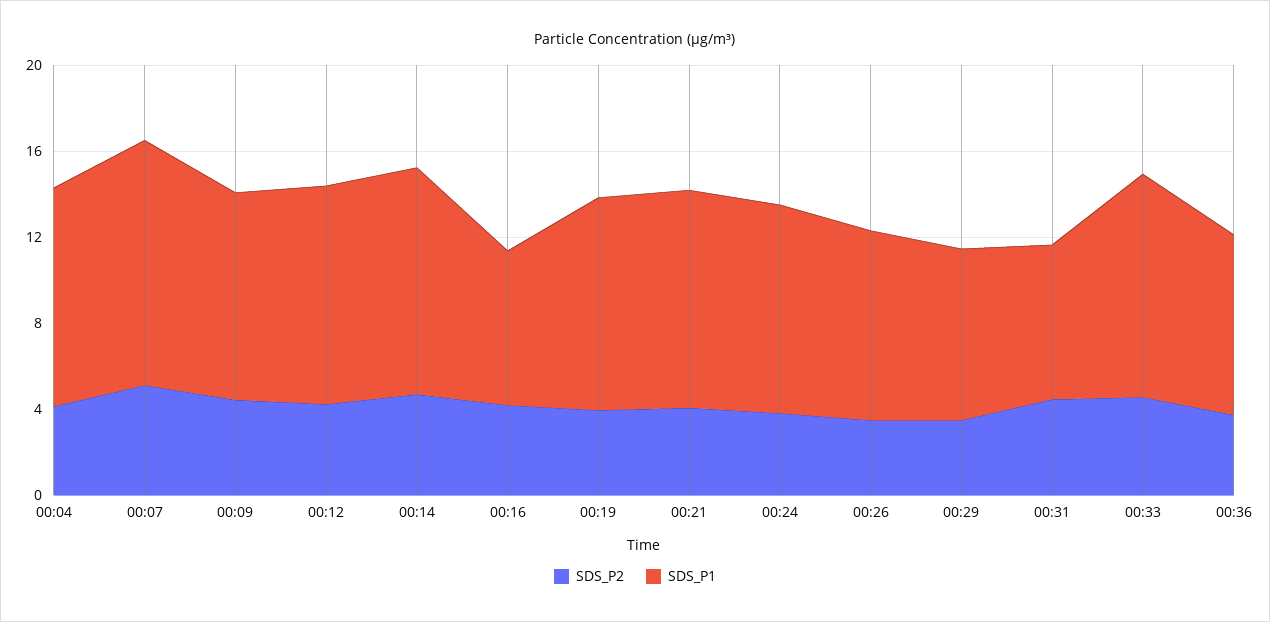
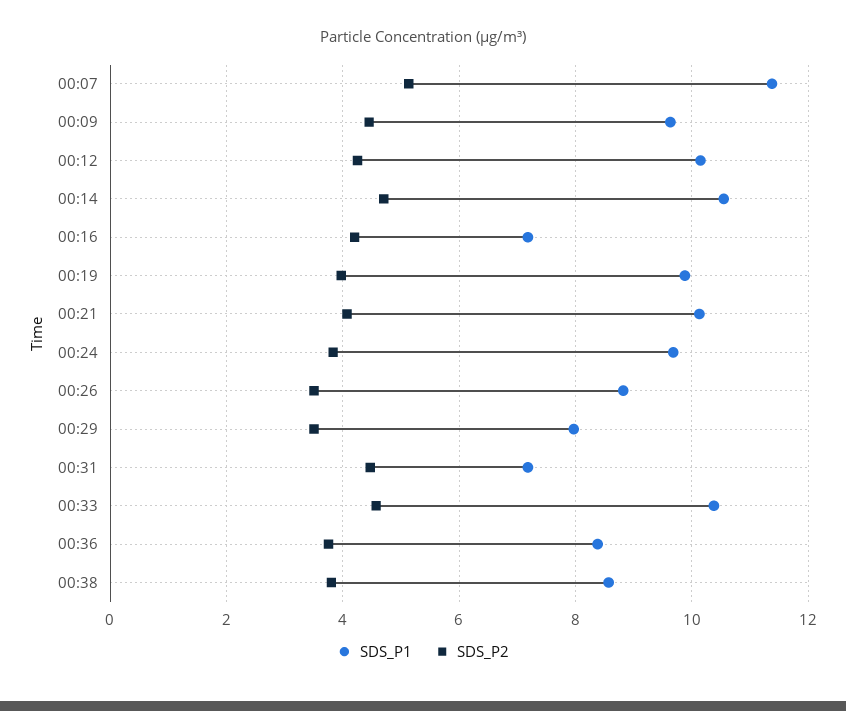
SDS_P2, 00:04: 4 -> none
SDS_P1, 00:04: 10 -> none
SDS_P1, 00:38: none -> 8.6
SDS_P2, 00:38: none -> 3.8

